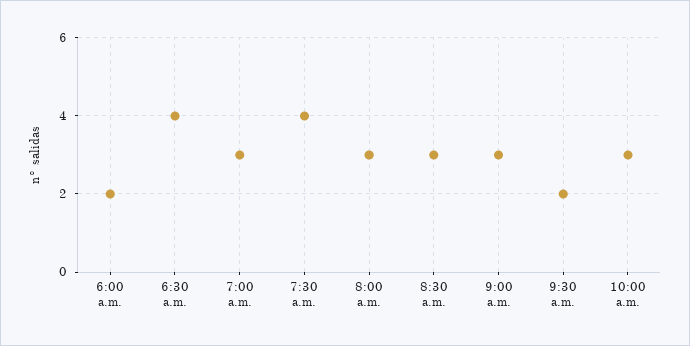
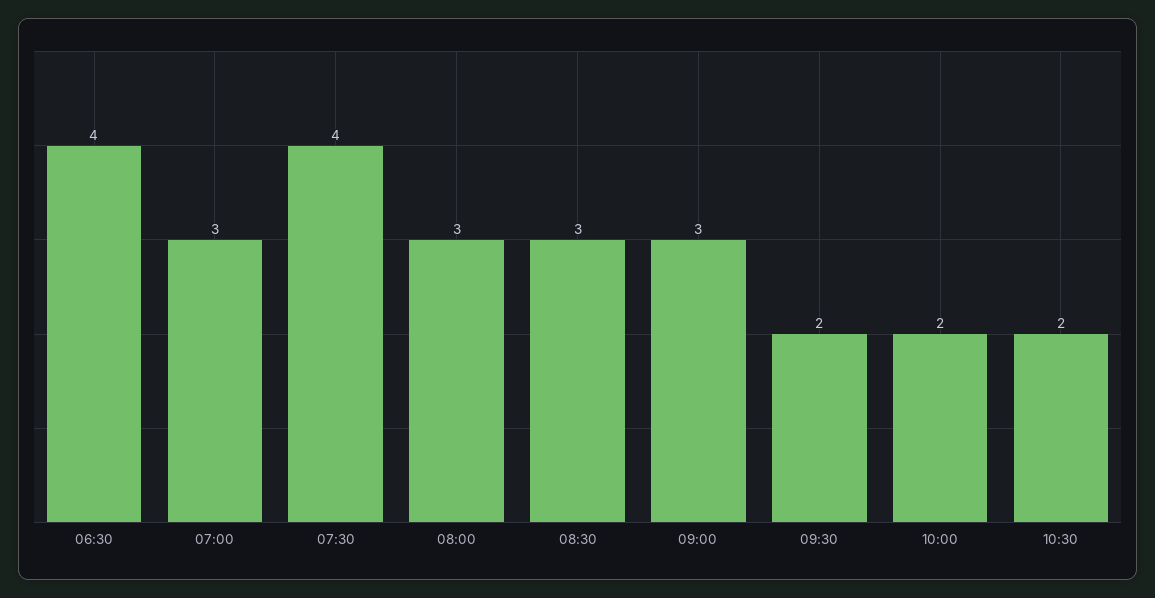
6:00 a.m.: 2 -> none
10:00 a.m.: 3 -> 2
10:30: none -> 2

